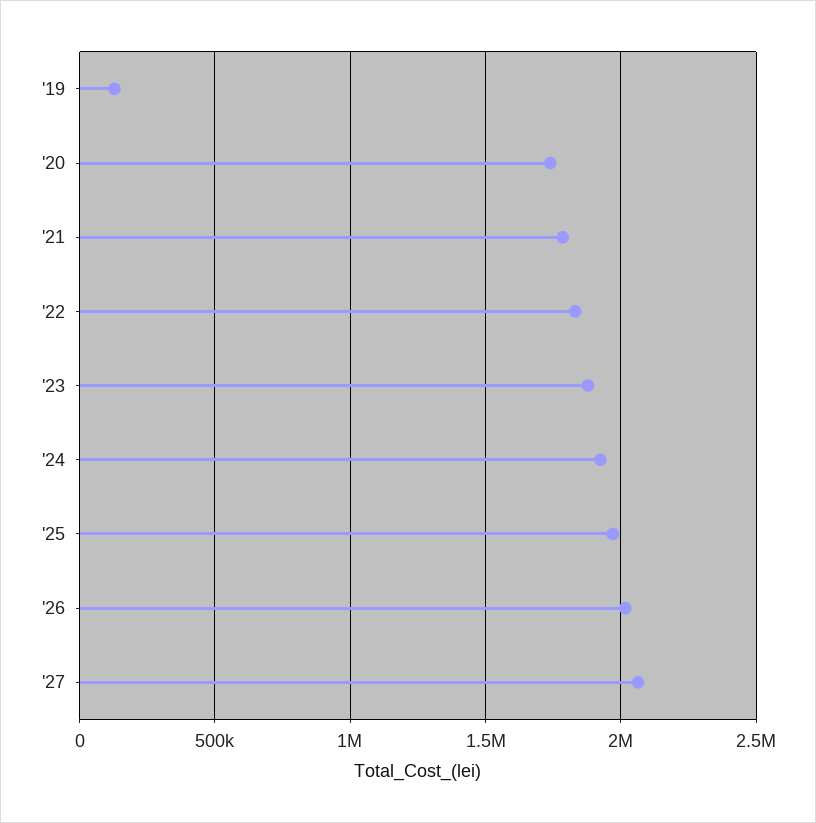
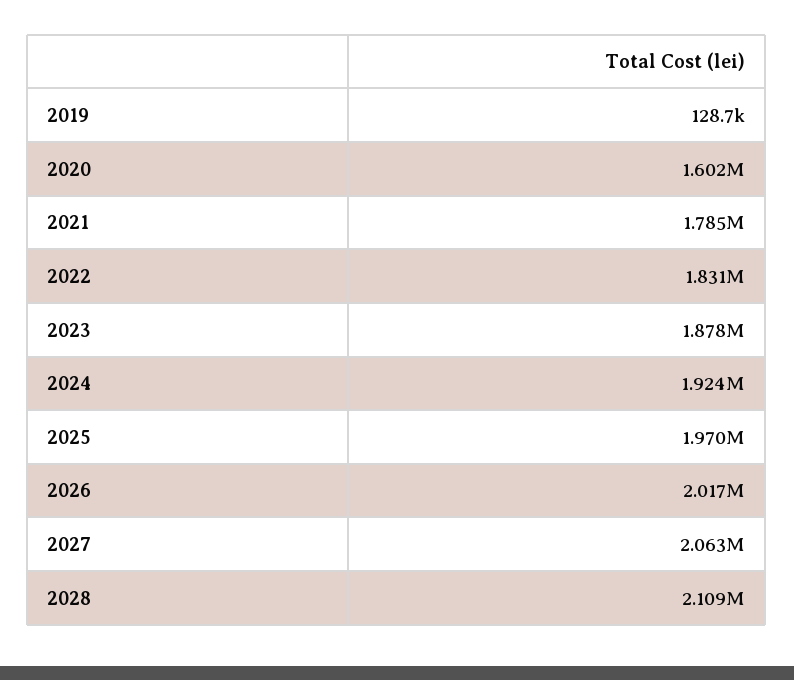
'20: 1750000 -> 1602000
2028: none -> 2109000

